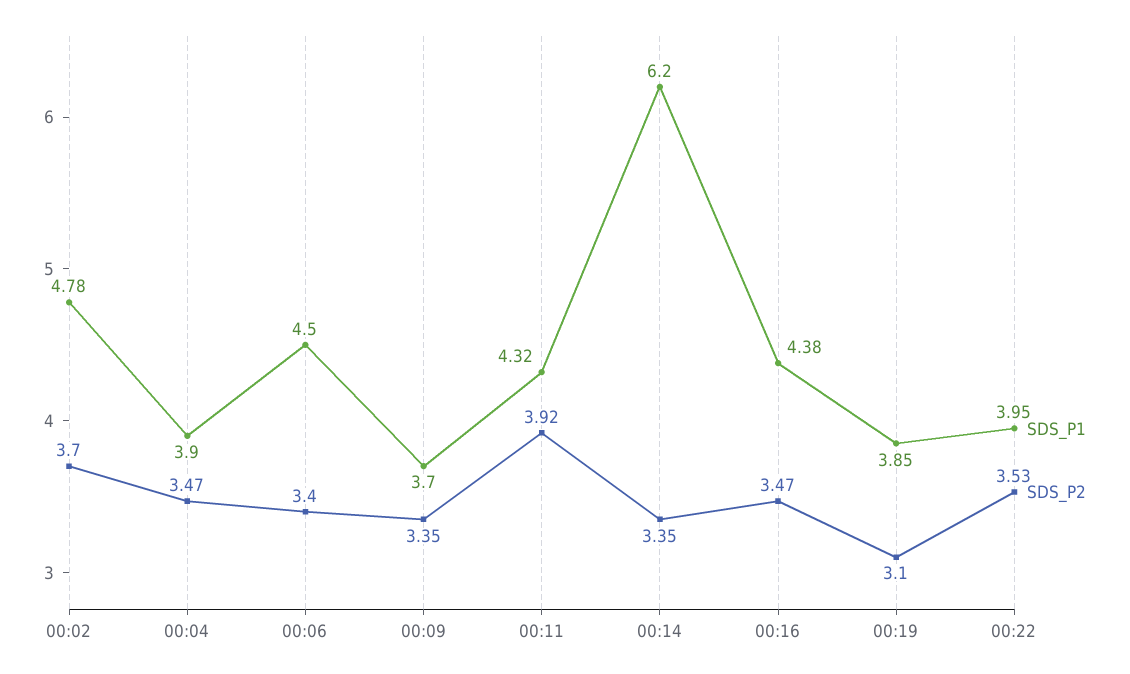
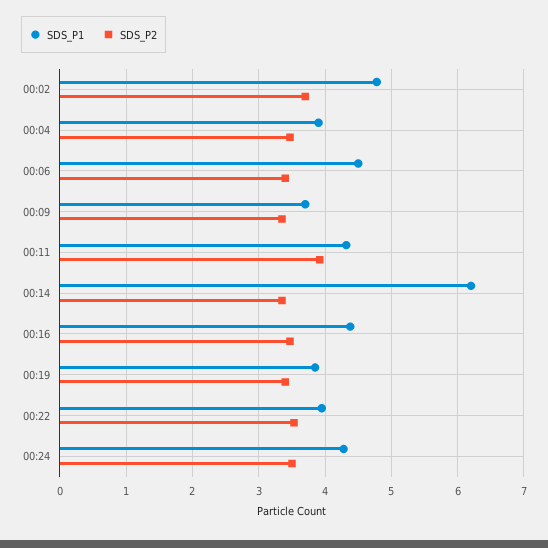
SDS_P2, 00:19: 3.1 -> 3.4
SDS_P1, 00:24: none -> 4.3
SDS_P2, 00:24: none -> 3.5

